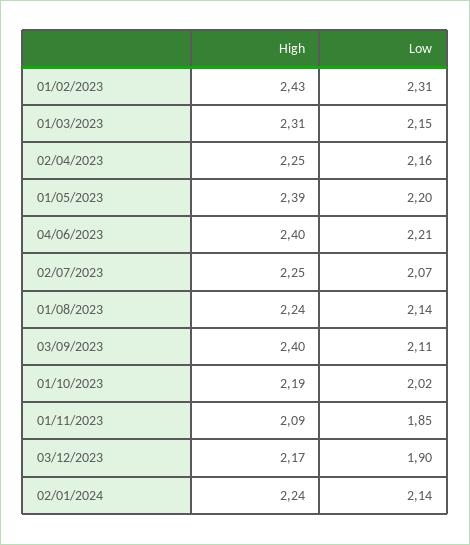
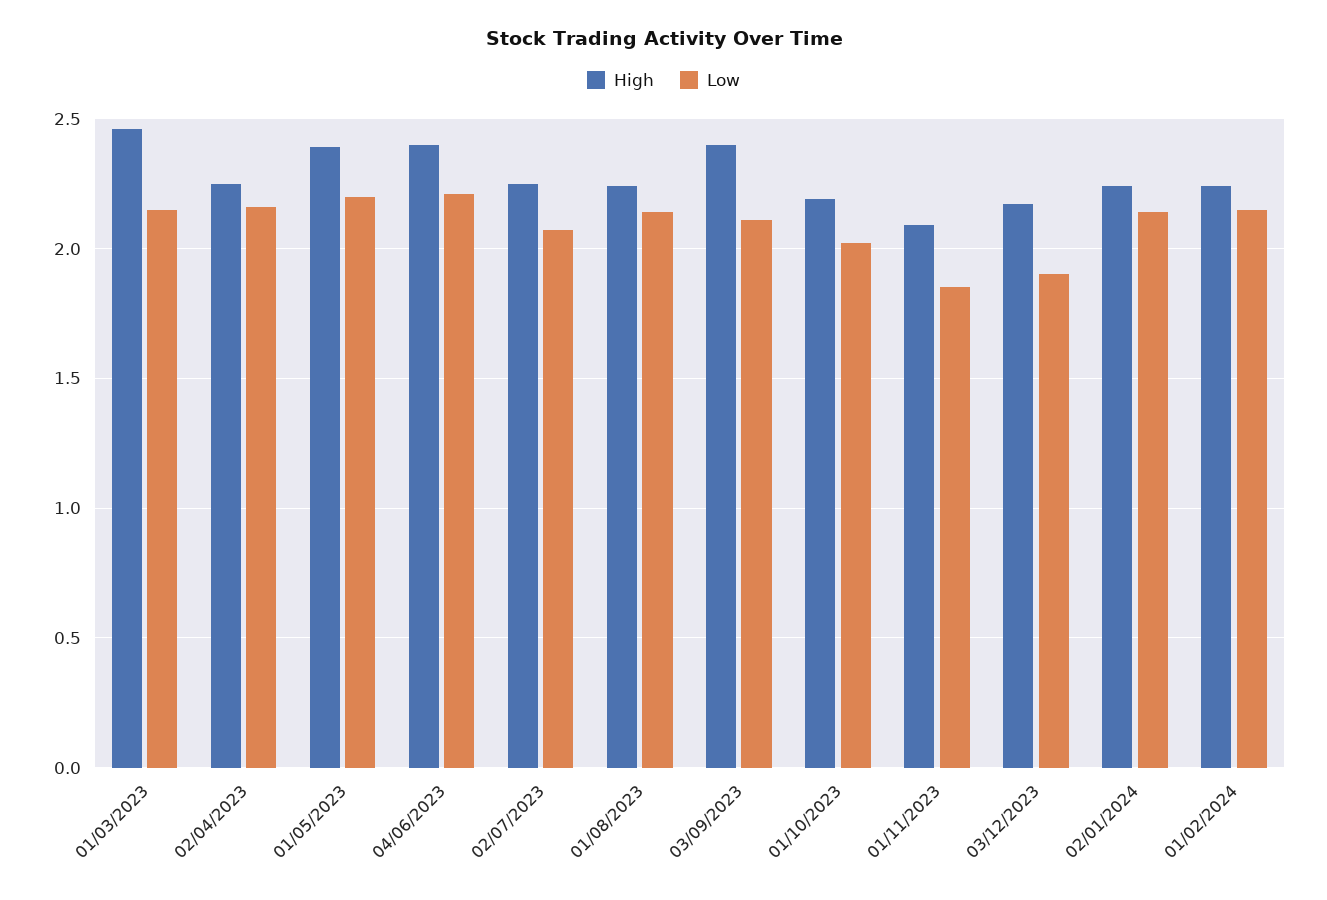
High, 01/02/2023: 2.43 -> none
Low, 01/02/2023: 2.31 -> none
High, 01/03/2023: 2.31 -> 2.45
High, 01/02/2024: none -> 2.25
Low, 01/02/2024: none -> 2.15

